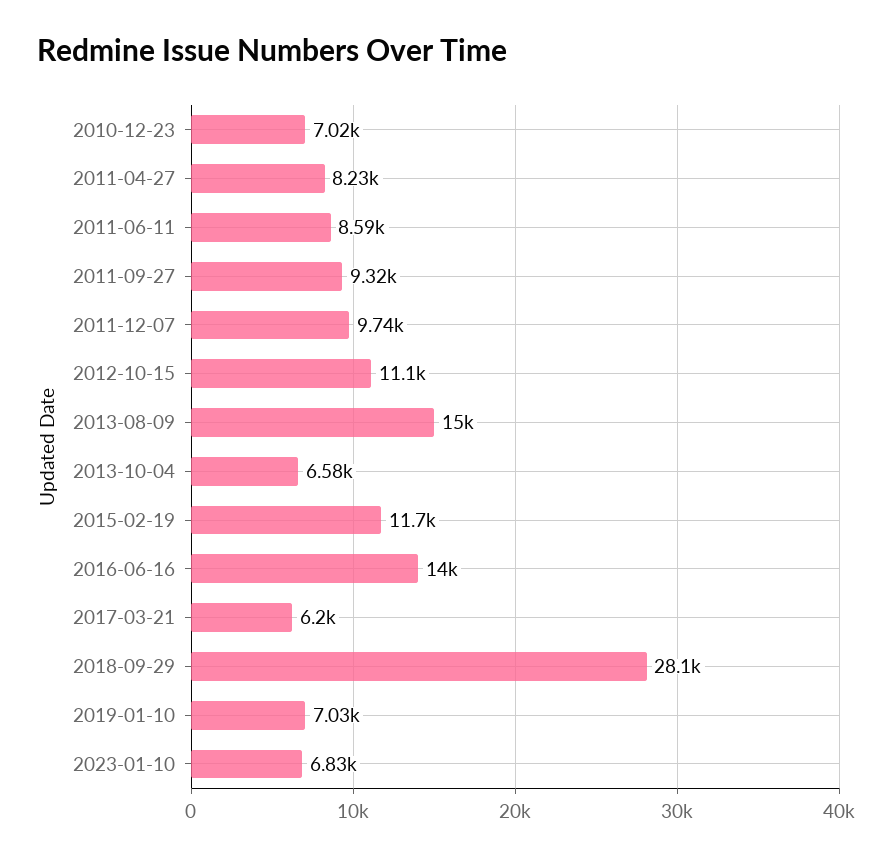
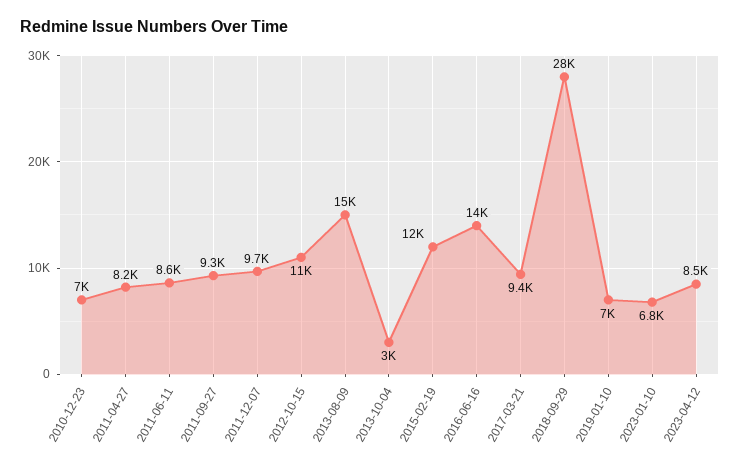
2013-10-04: 6580 -> 3000
2017-03-21: 6200 -> 9400
2023-04-12: none -> 8500

